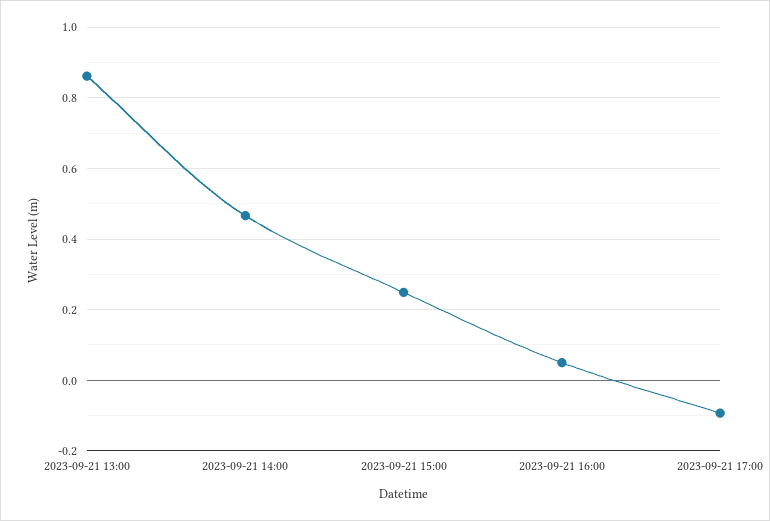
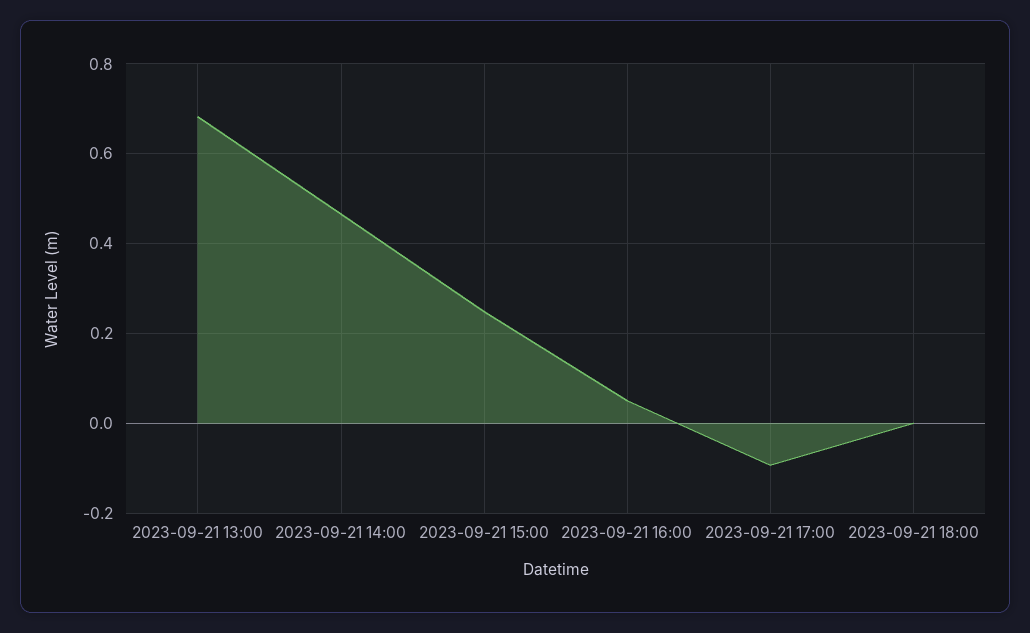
2023-09-21 13:00: 0.86 -> 0.68
2023-09-21 18:00: none -> 0

